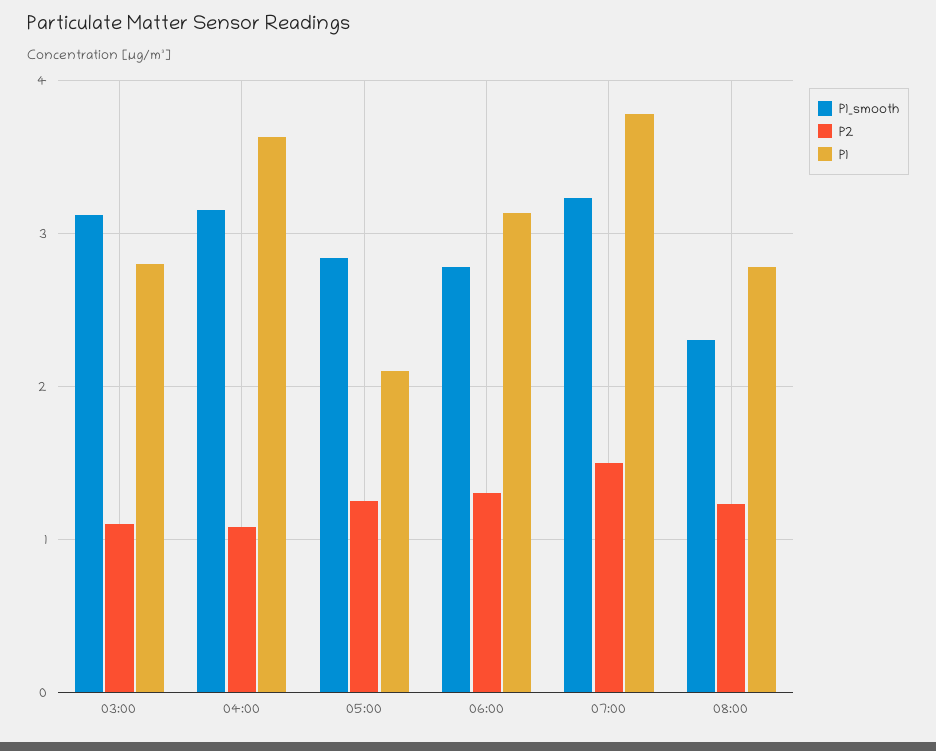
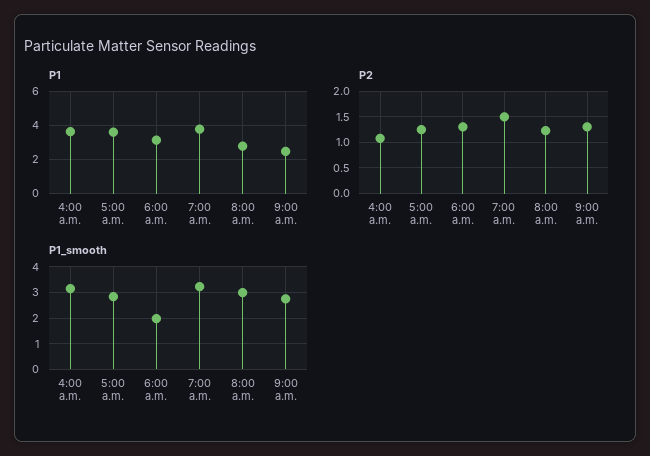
P1_smooth, 03:00: 3.1 -> none
P2, 03:00: 1.1 -> none
P1, 03:00: 2.8 -> none
P1, 05:00: 2.1 -> 3.5
P1_smooth, 06:00: 2.8 -> 2
P1_smooth, 08:00: 2.3 -> 3
P1, 9:00 a.m.: none -> 2.5
P2, 9:00 a.m.: none -> 1.25
P1_smooth, 9:00 a.m.: none -> 2.75

